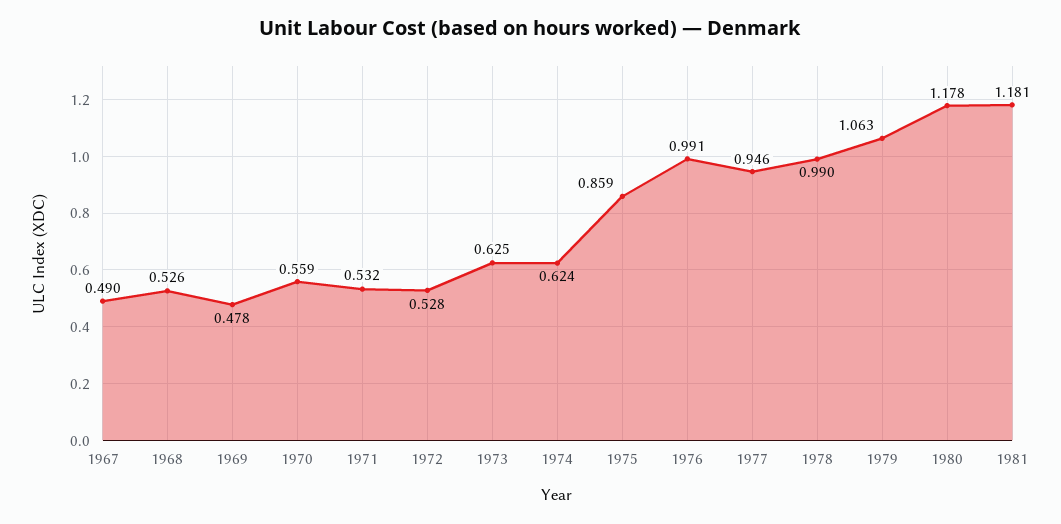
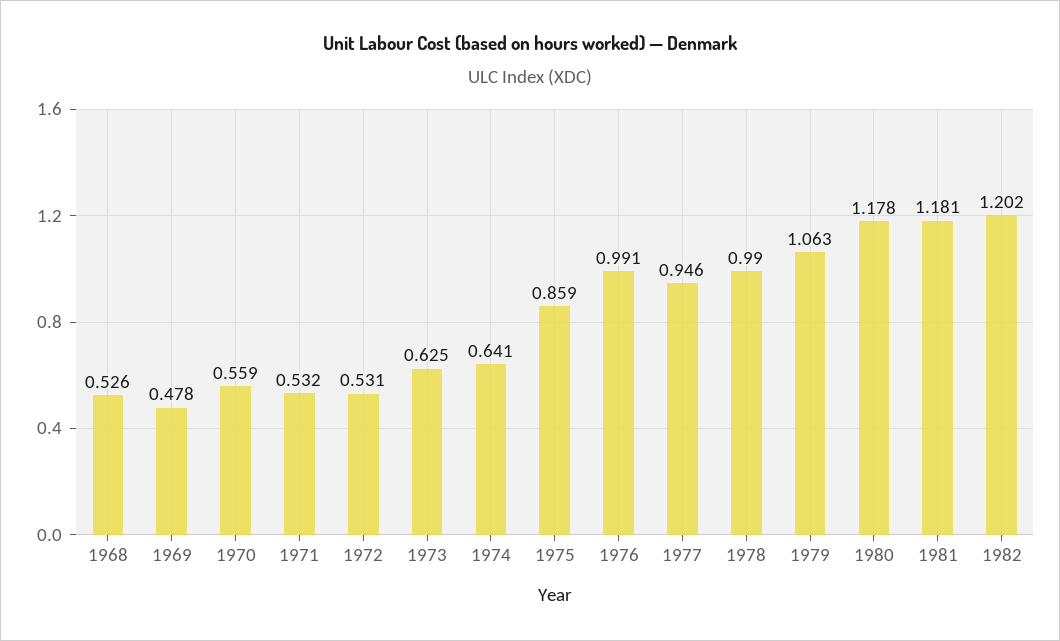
1967: 0.49 -> none
1972: 0.528 -> 0.531
1974: 0.624 -> 0.641
1982: none -> 1.202

